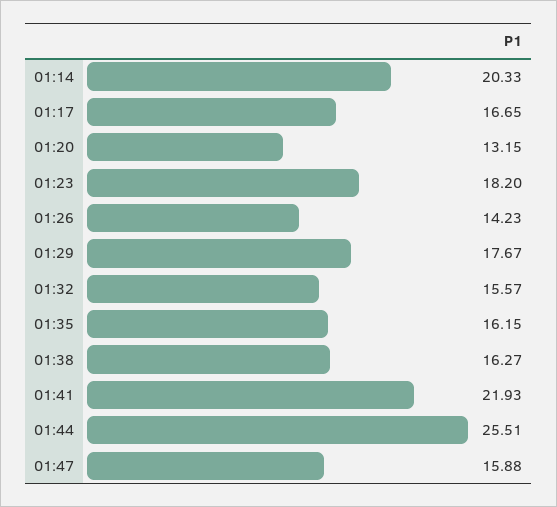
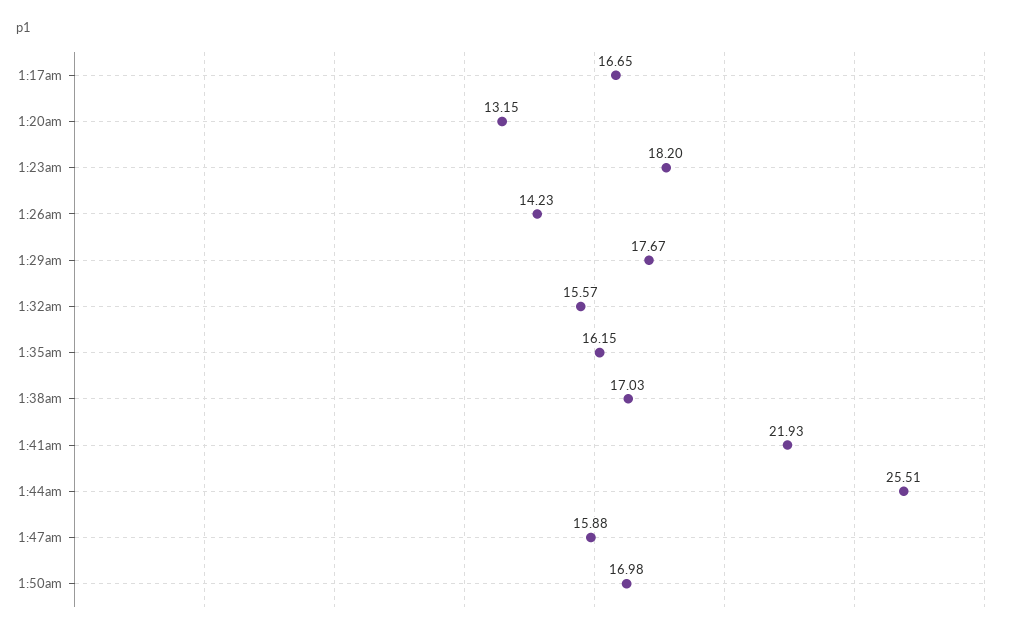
01:14: 20.33 -> none
01:38: 16.27 -> 17.03
1:50am: none -> 16.98

